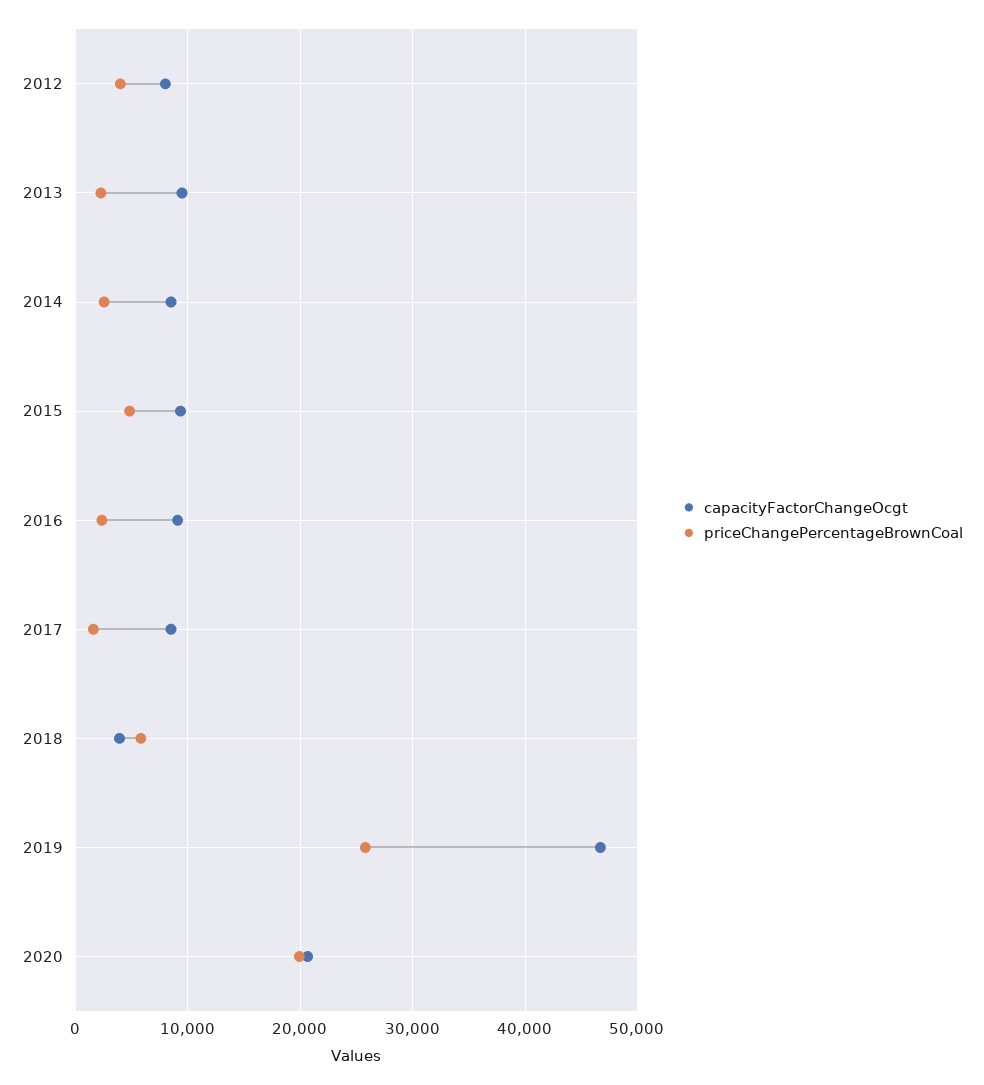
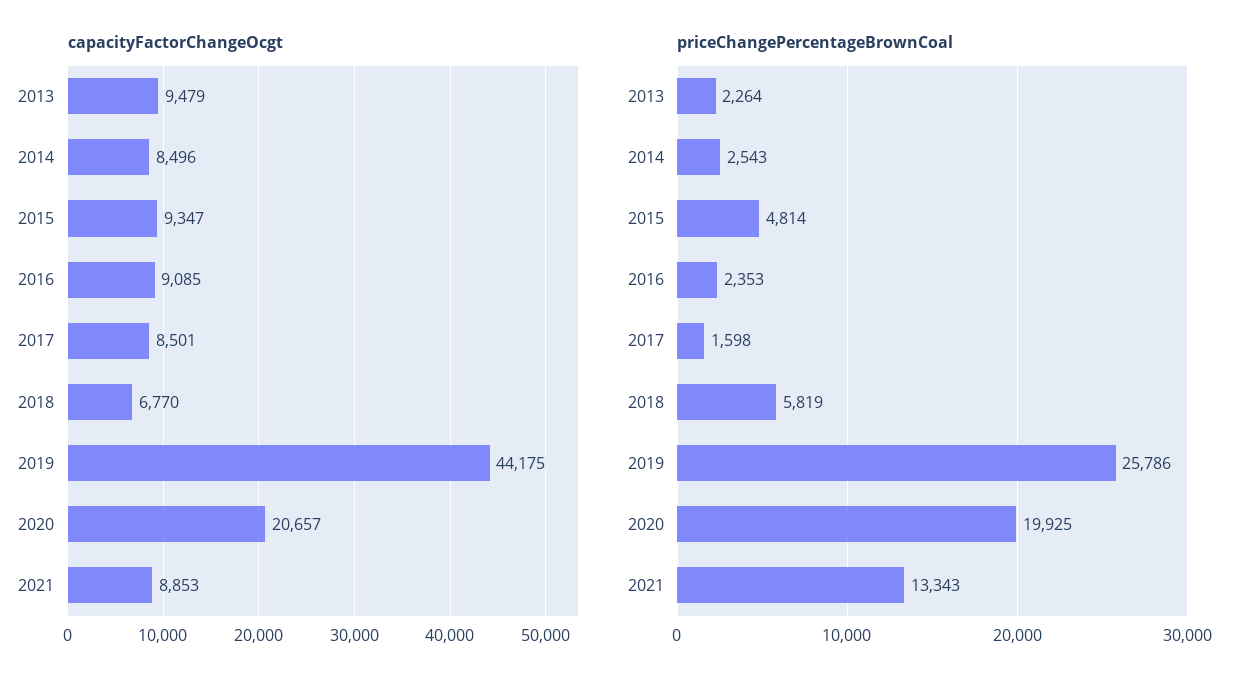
capacityFactorChangeOcgt, 2012: 8000 -> none
priceChangePercentageBrownCoal, 2012: 4000 -> none
capacityFactorChangeOcgt, 2018: 4000 -> 6770
capacityFactorChangeOcgt, 2019: 47000 -> 44175
capacityFactorChangeOcgt, 2021: none -> 8853
priceChangePercentageBrownCoal, 2021: none -> 13343

